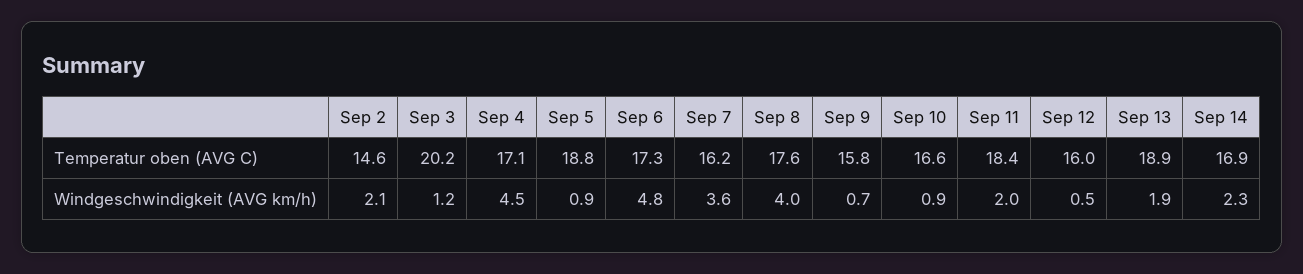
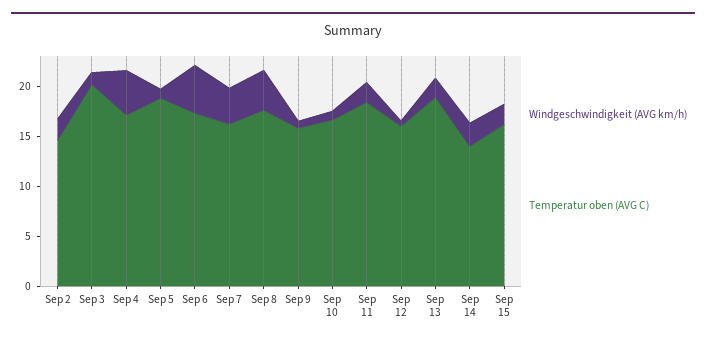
Temperatur oben (AVG C), Sep 14: 16.9 -> 14
Windgeschwindigkeit (AVG km/h), Sep 15: none -> 2
Temperatur oben (AVG C), Sep 15: none -> 16

